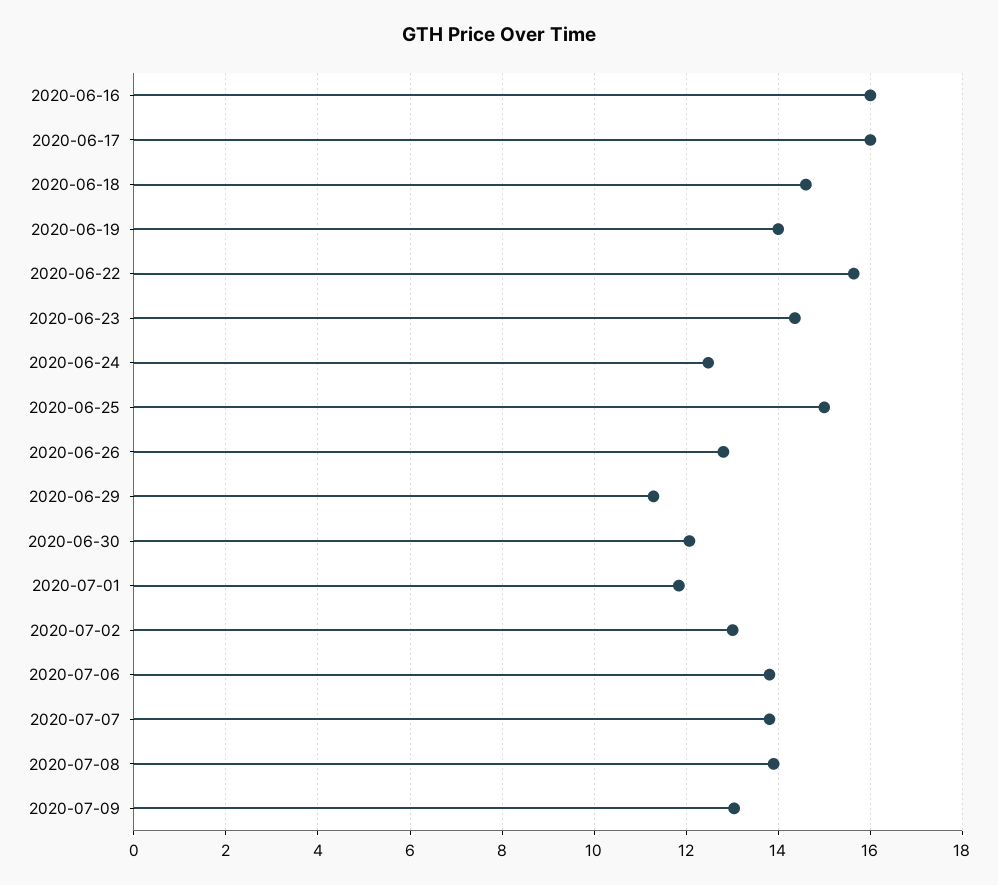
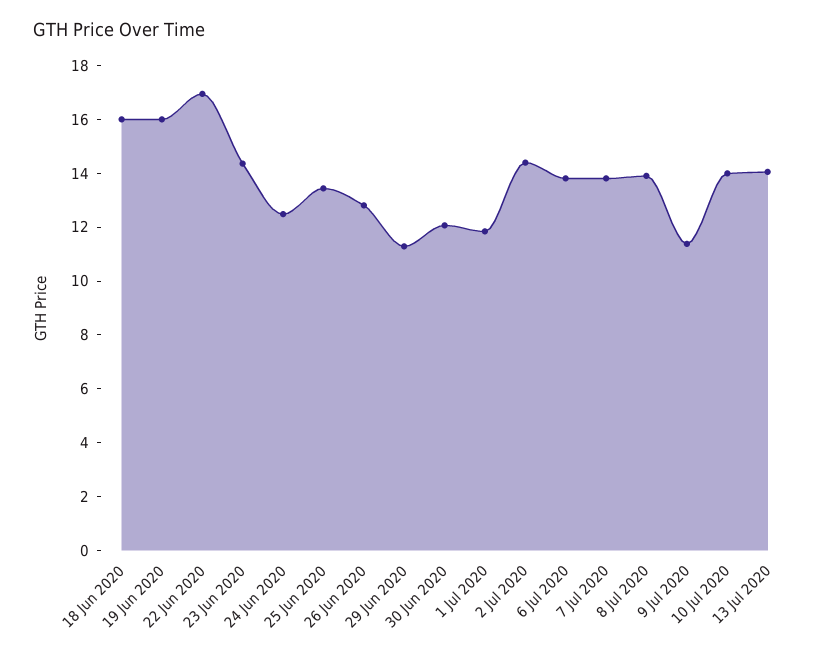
2020-06-16: 16 -> none
2020-06-17: 16 -> none
2020-06-18: 14.6 -> 16
2020-06-19: 14 -> 16
2020-06-22: 15.6 -> 17
2020-06-25: 15 -> 13.5
2020-07-02: 13 -> 14.5
2020-07-09: 13 -> 11.5
10 Jul 2020: none -> 14
13 Jul 2020: none -> 14

